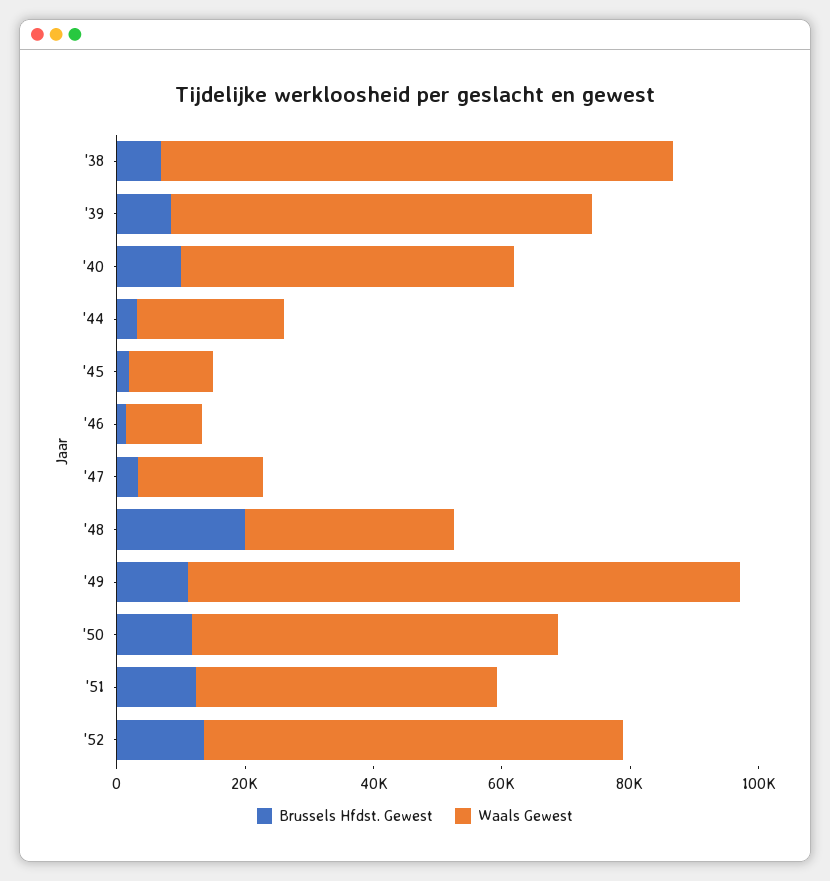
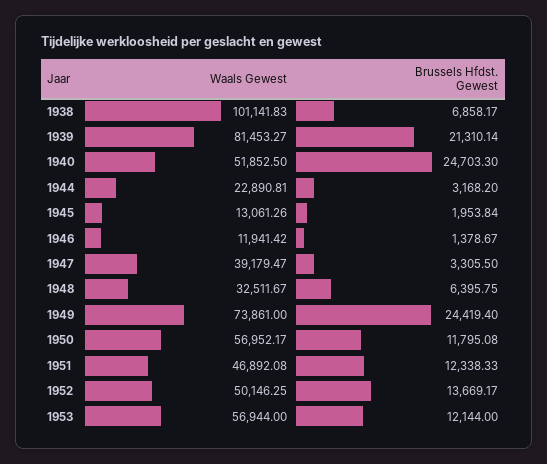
Waals Gewest, '38: 80000 -> 101141.83
Brussels Hfdst. Gewest, '39: 10000 -> 21310.14
Waals Gewest, '39: 65000 -> 81453.27
Brussels Hfdst. Gewest, '40: 10000 -> 24703.3
Waals Gewest, '47: 20000 -> 39179.47
Brussels Hfdst. Gewest, '48: 20000 -> 6395.75
Brussels Hfdst. Gewest, '49: 10000 -> 24419.4
Waals Gewest, '49: 85000 -> 73861
Waals Gewest, '52: 65000 -> 50146.25
Waals Gewest, 1953: none -> 56944
Brussels Hfdst. Gewest, 1953: none -> 12144

